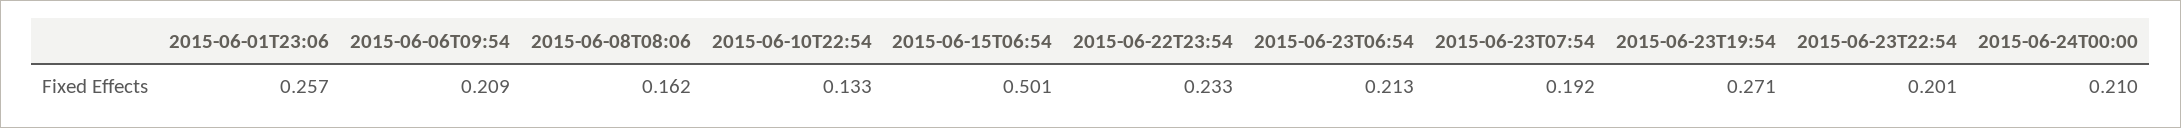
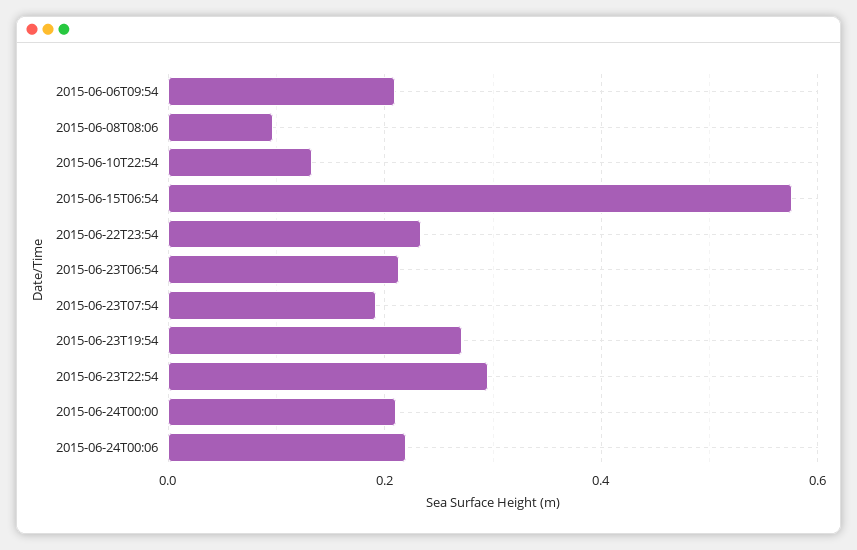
2015-06-01T23:06: 0.257 -> none
2015-06-08T08:06: 0.162 -> 0.1
2015-06-15T06:54: 0.501 -> 0.58
2015-06-23T22:54: 0.201 -> 0.3
2015-06-24T00:06: none -> 0.22

